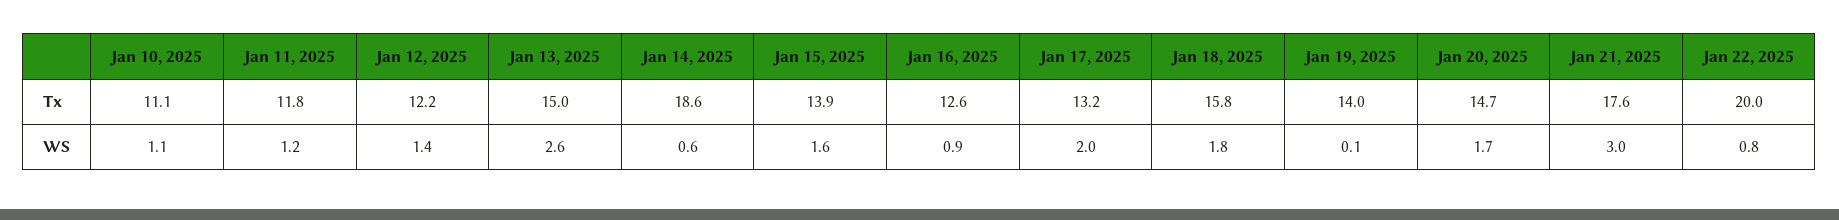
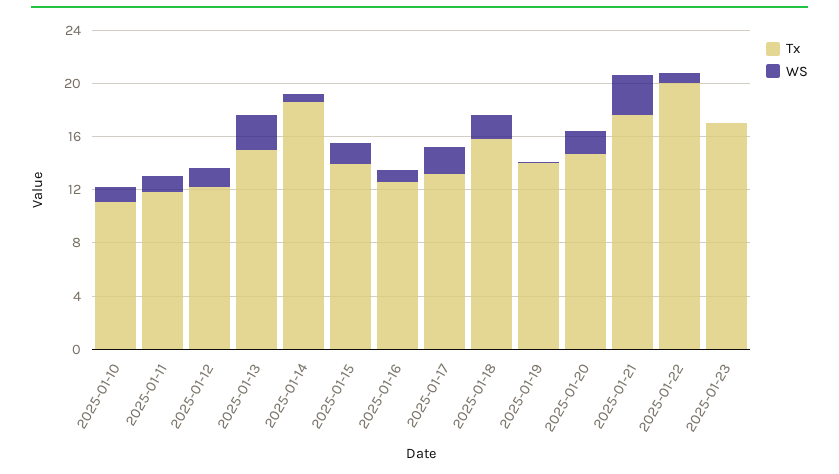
Tx, 2025-01-23: none -> 17
WS, 2025-01-23: none -> 0

